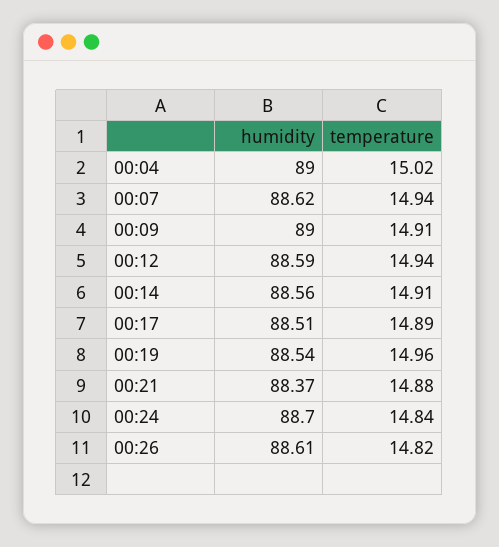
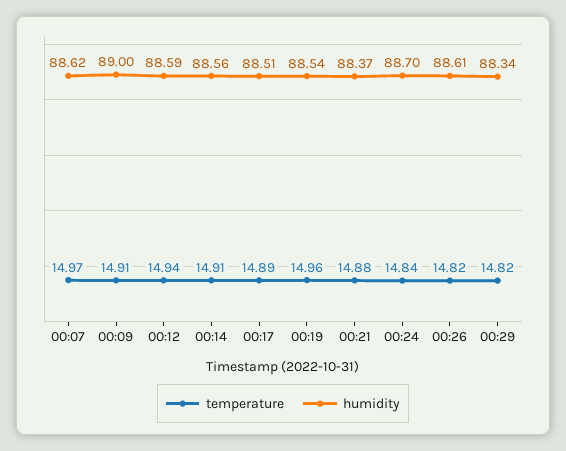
humidity, 00:04: 89 -> none
temperature, 00:04: 15.02 -> none
temperature, 00:07: 14.94 -> 14.97
temperature, 00:29: none -> 14.82
humidity, 00:29: none -> 88.34

